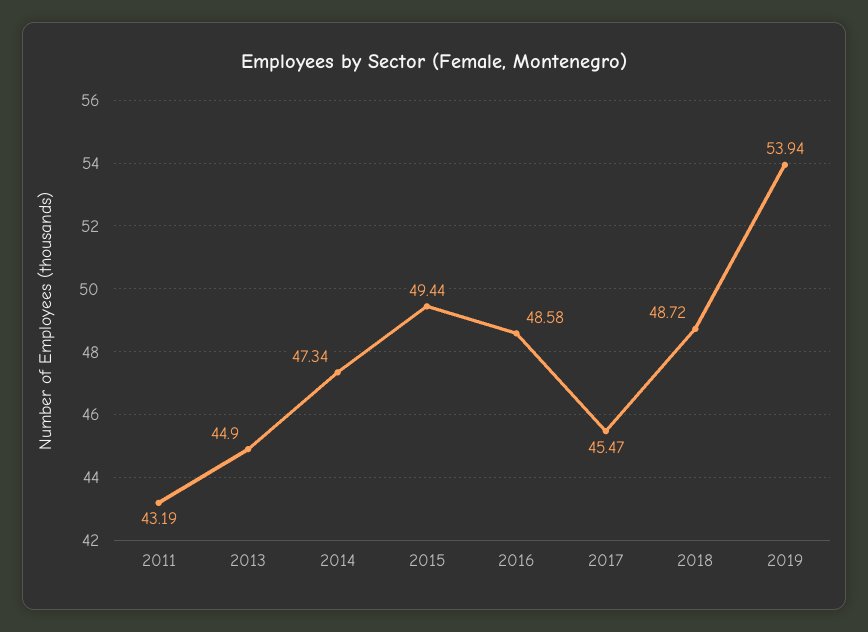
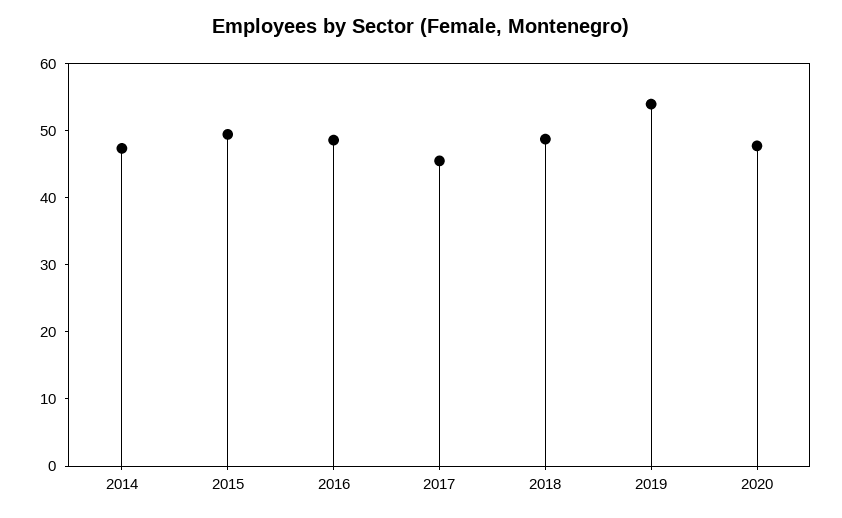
2011: 43.19 -> none
2013: 44.9 -> none
2020: none -> 48

